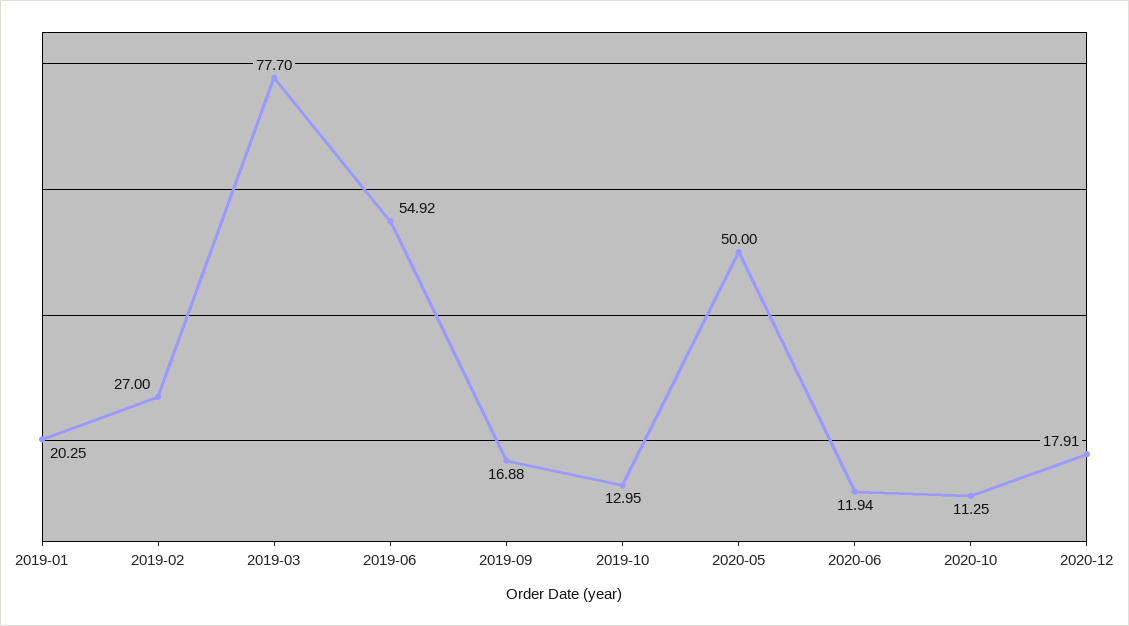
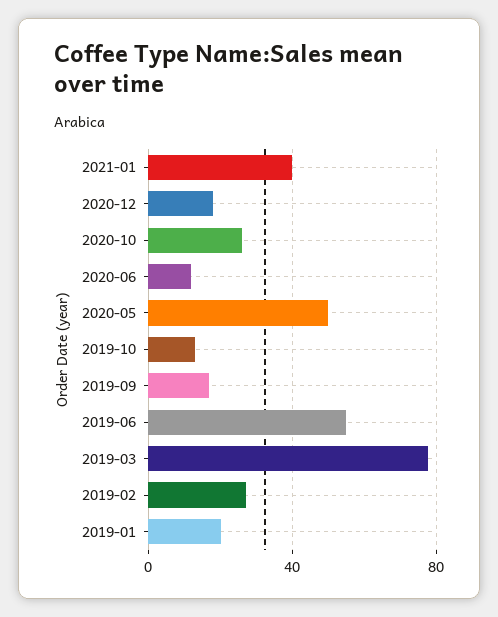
2020-10: 11.25 -> 25
2021-01: none -> 40

